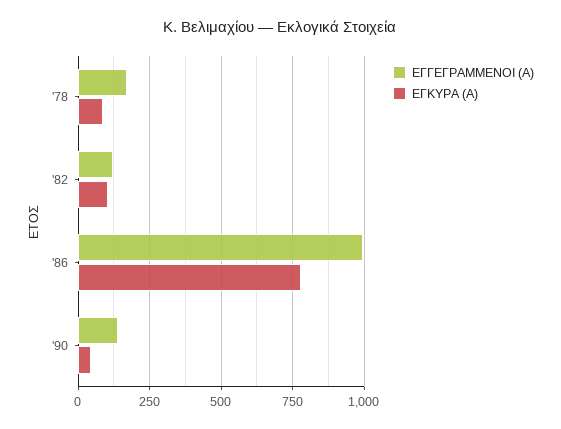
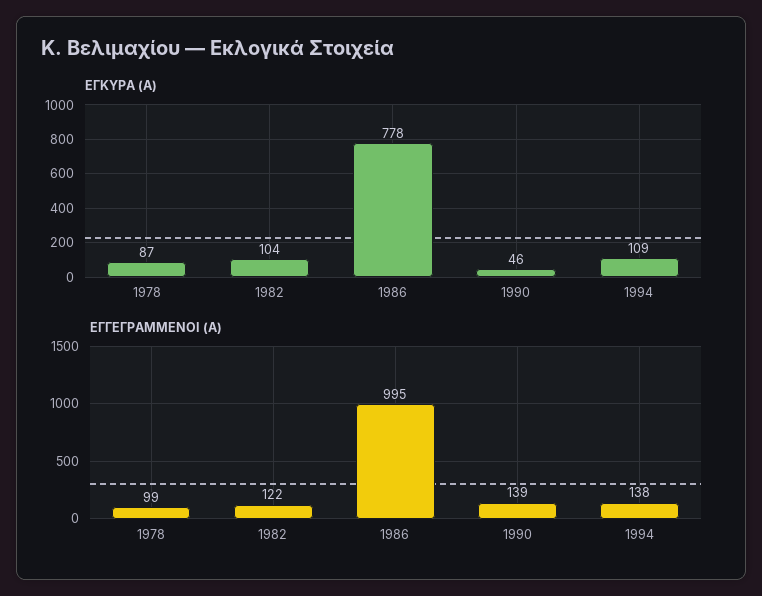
ΕΓΓΕΓΡΑΜΜΕΝΟΙ (Α), '78: 175 -> 99
ΕΓΚΥΡΑ (Α), 1994: none -> 109
ΕΓΓΕΓΡΑΜΜΕΝΟΙ (Α), 1994: none -> 138

